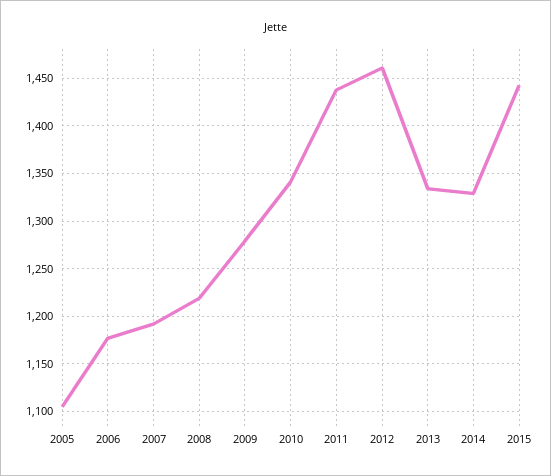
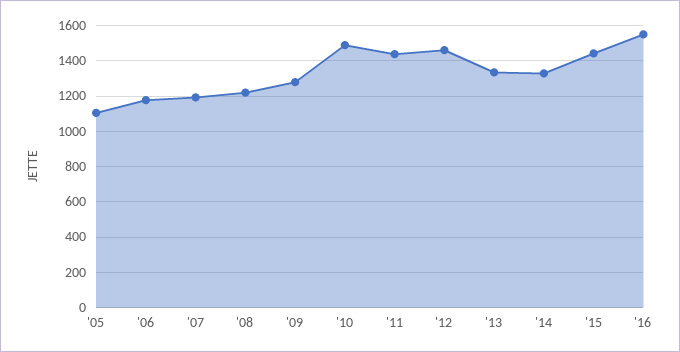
2010: 1340 -> 1500
'16: none -> 1550

